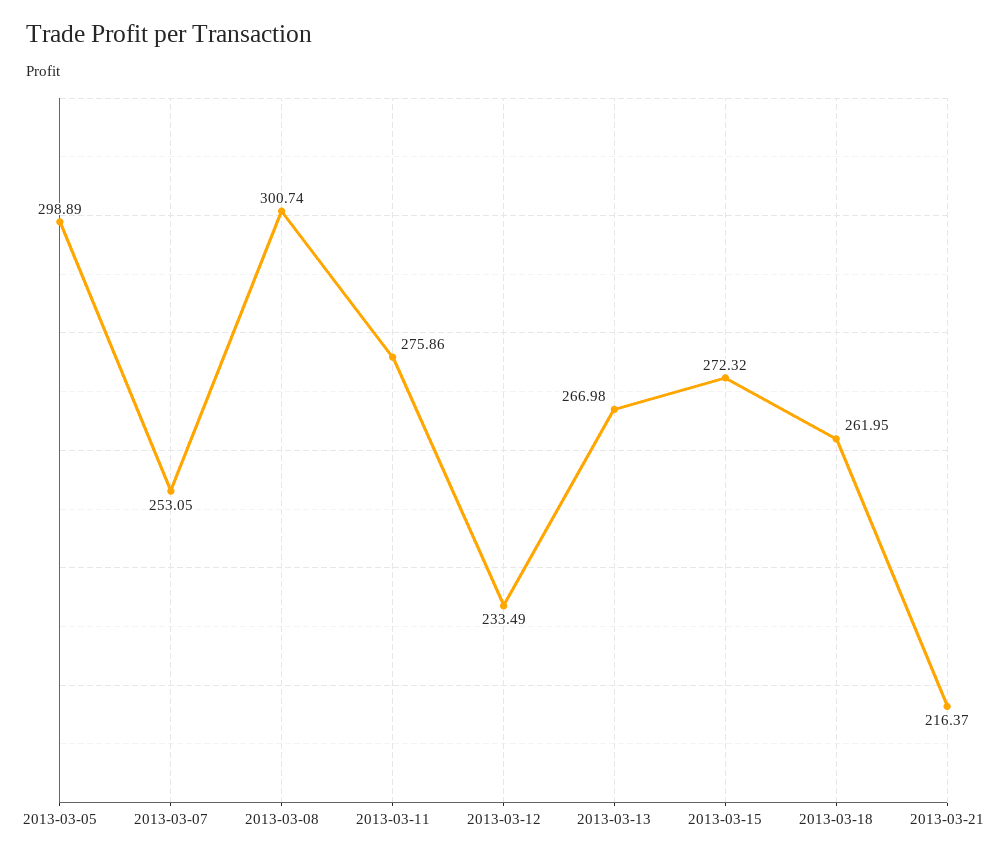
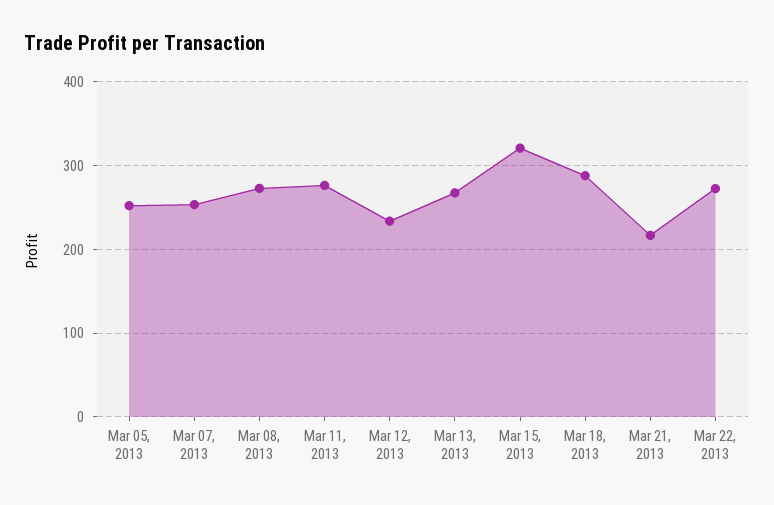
2013-03-05: 298.89 -> 250
2013-03-08: 300.74 -> 270
2013-03-15: 272.32 -> 320
2013-03-18: 261.95 -> 290
Mar 22, 2013: none -> 270

